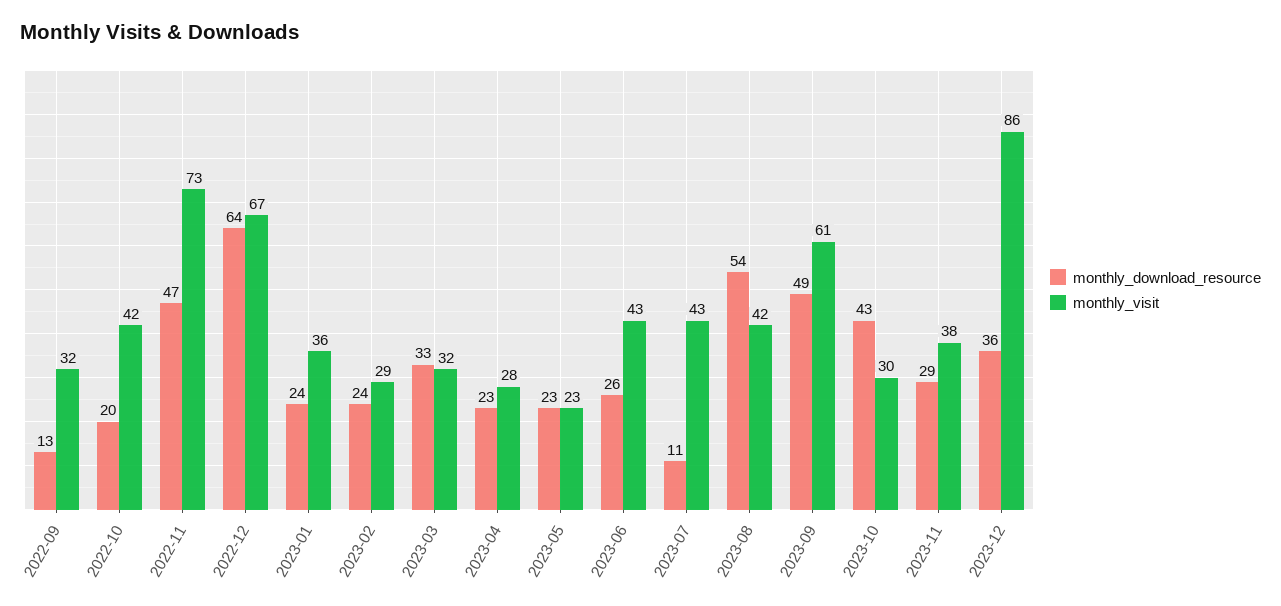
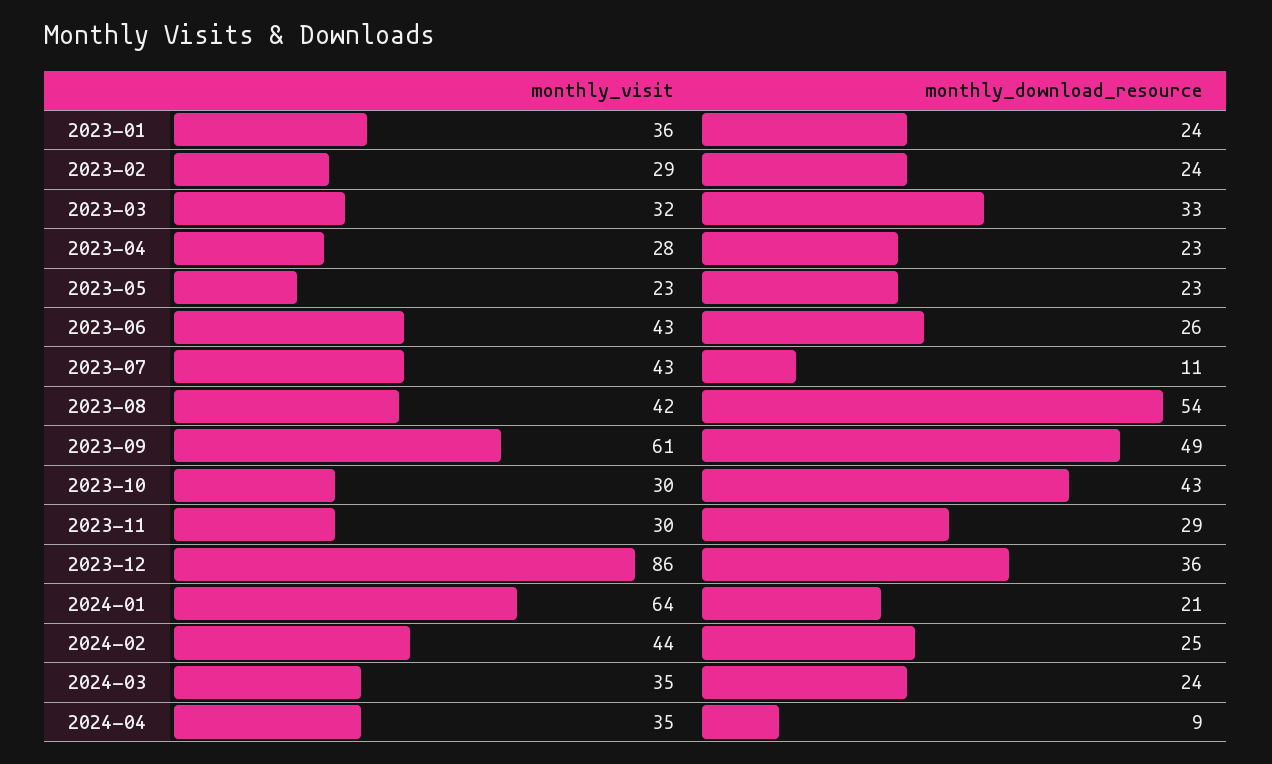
monthly_download_resource, 2022-09: 13 -> none
monthly_visit, 2022-09: 32 -> none
monthly_download_resource, 2022-10: 20 -> none
monthly_visit, 2022-10: 42 -> none
monthly_download_resource, 2022-11: 47 -> none
monthly_visit, 2022-11: 73 -> none
monthly_download_resource, 2022-12: 64 -> none
monthly_visit, 2022-12: 67 -> none
monthly_visit, 2023-11: 38 -> 30
monthly_visit, 2024-01: none -> 64
monthly_download_resource, 2024-01: none -> 21
monthly_visit, 2024-02: none -> 44
monthly_download_resource, 2024-02: none -> 25
monthly_visit, 2024-03: none -> 35
monthly_download_resource, 2024-03: none -> 24
monthly_visit, 2024-04: none -> 35
monthly_download_resource, 2024-04: none -> 9

